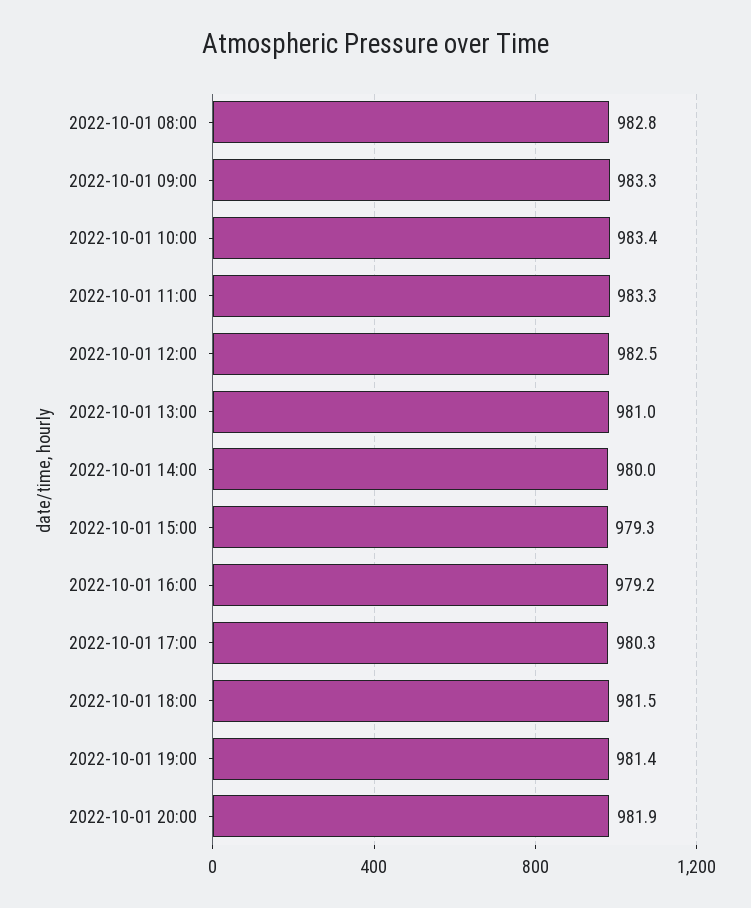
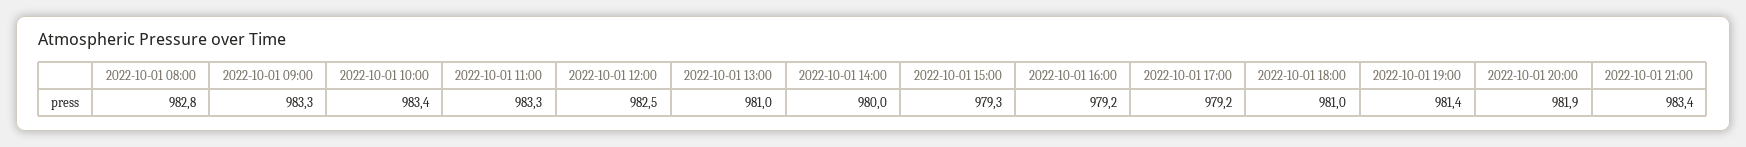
2022-10-01 17:00: 980.3 -> 979.2
2022-10-01 18:00: 981.5 -> 981
2022-10-01 21:00: none -> 983.4

